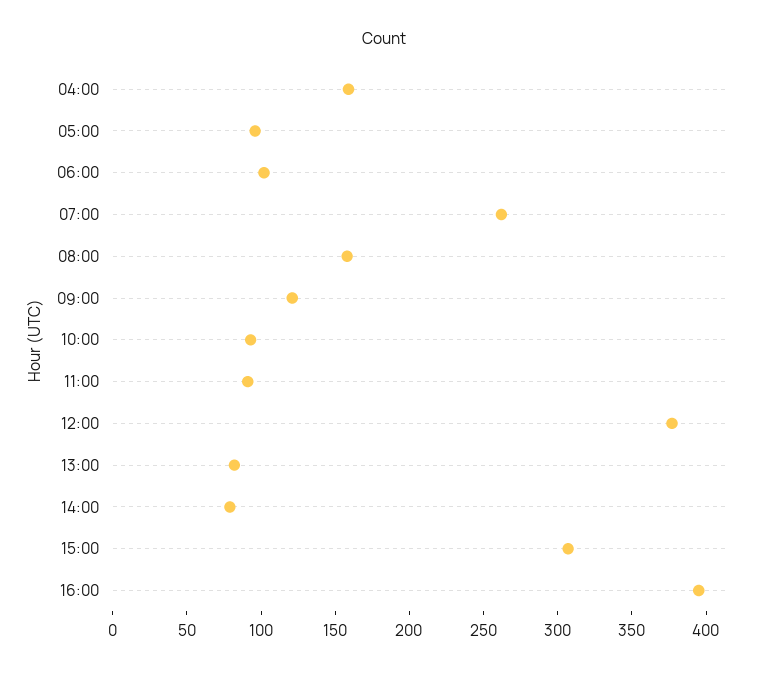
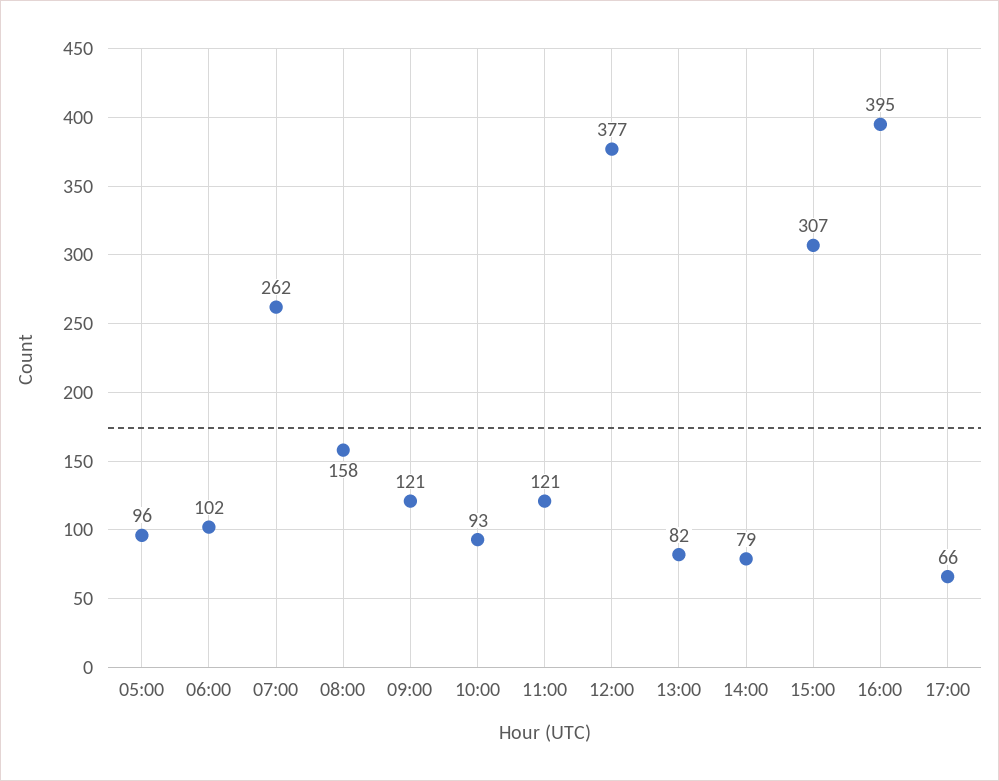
04:00: 160 -> none
11:00: 90 -> 121
17:00: none -> 66

